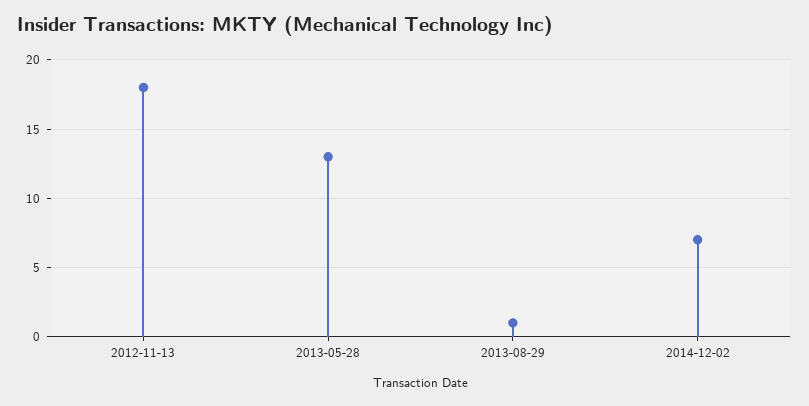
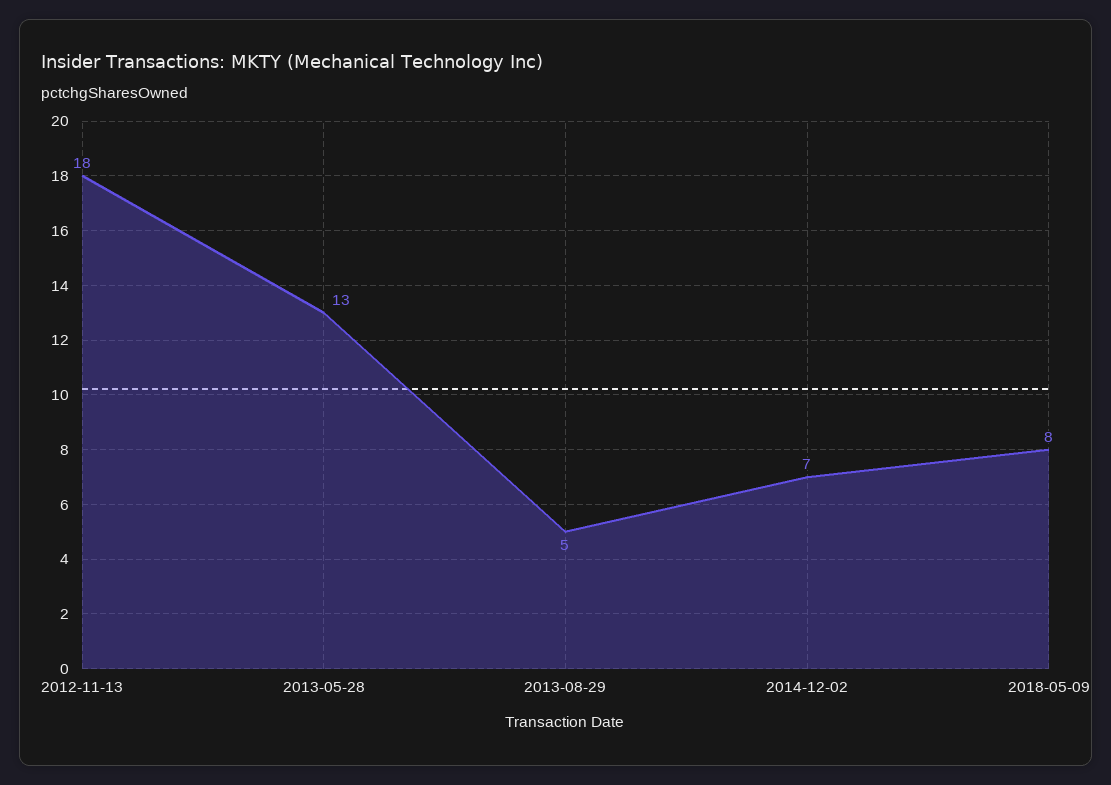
2013-08-29: 1 -> 5
2018-05-09: none -> 8

